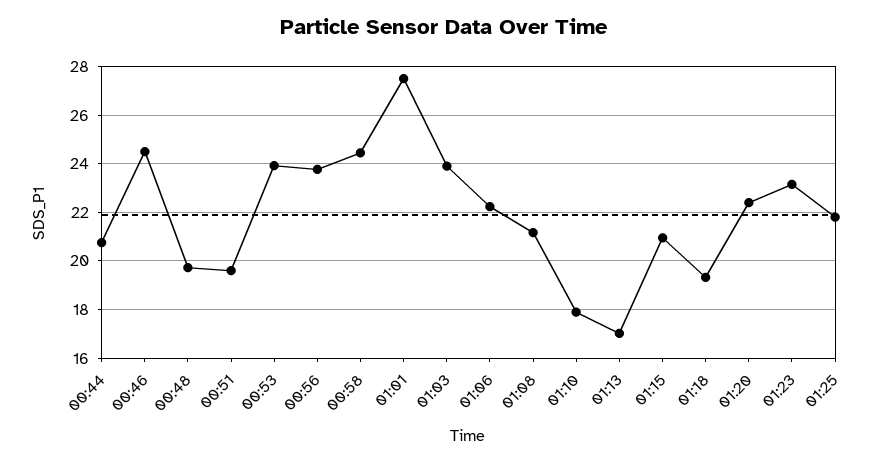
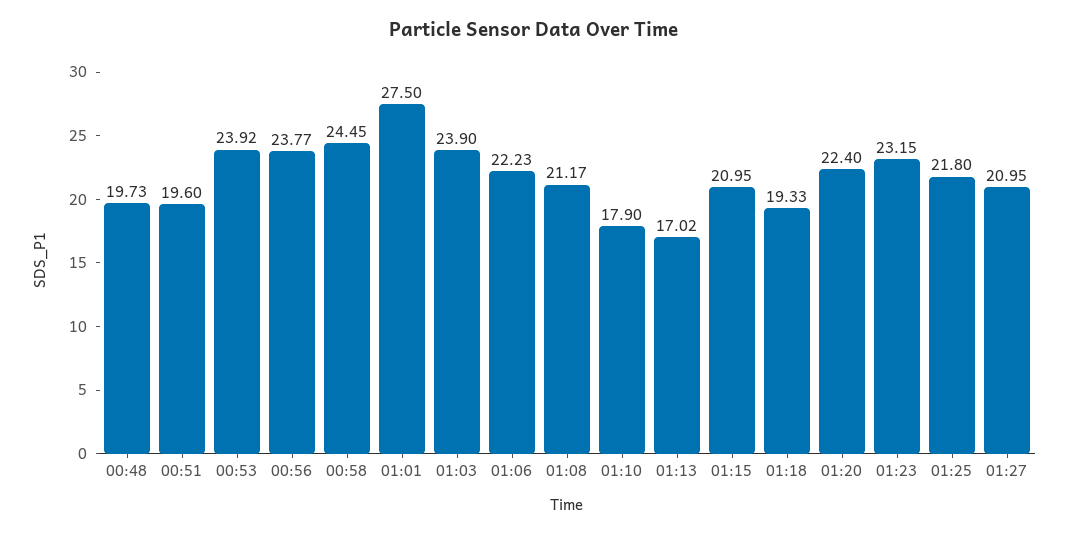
00:44: 20.75 -> none
00:46: 24.5 -> none
01:27: none -> 20.95

